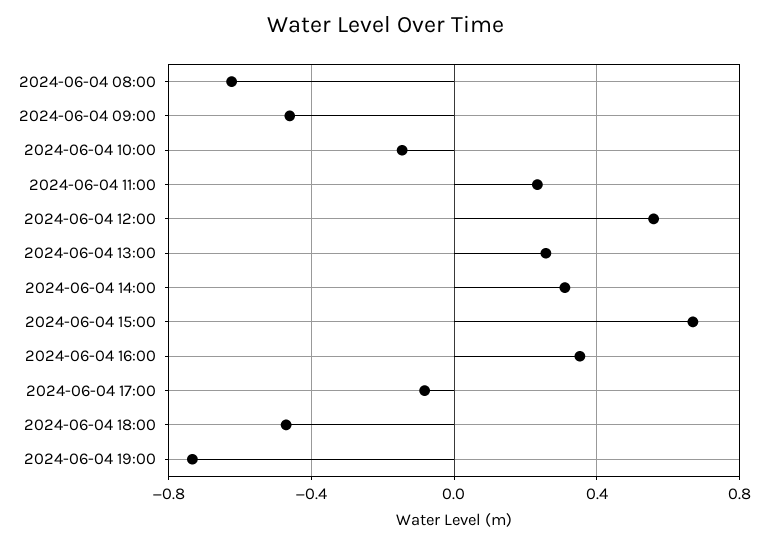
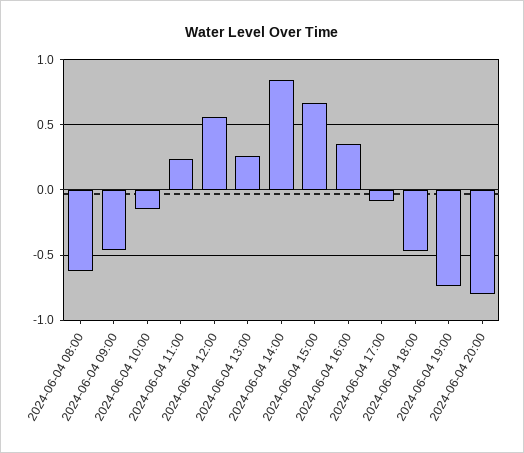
2024-06-04 14:00: 0.3 -> 0.85
2024-06-04 20:00: none -> -0.8

